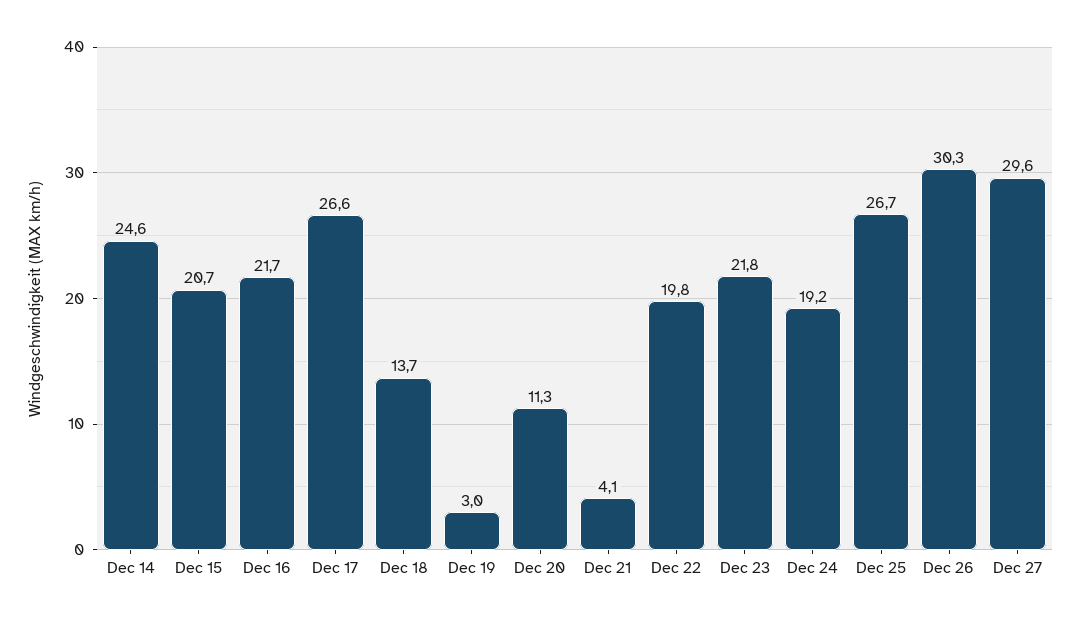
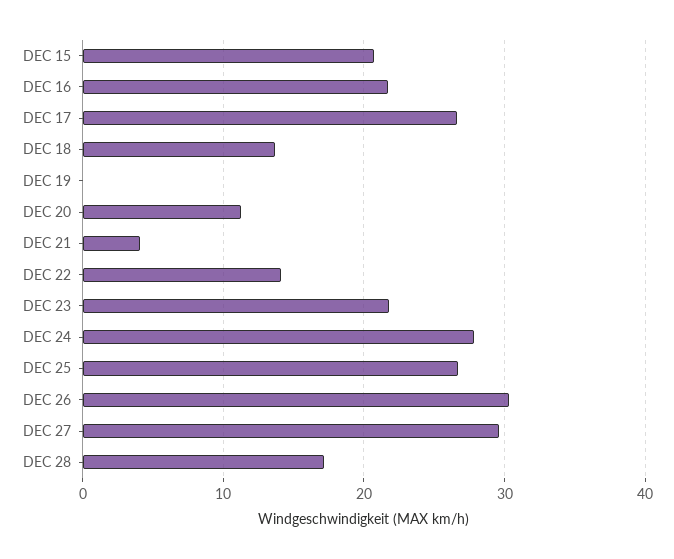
Dec 14: 24.6 -> none
Dec 19: 3 -> 0
Dec 22: 19.8 -> 14
Dec 24: 19.2 -> 28
DEC 28: none -> 17

